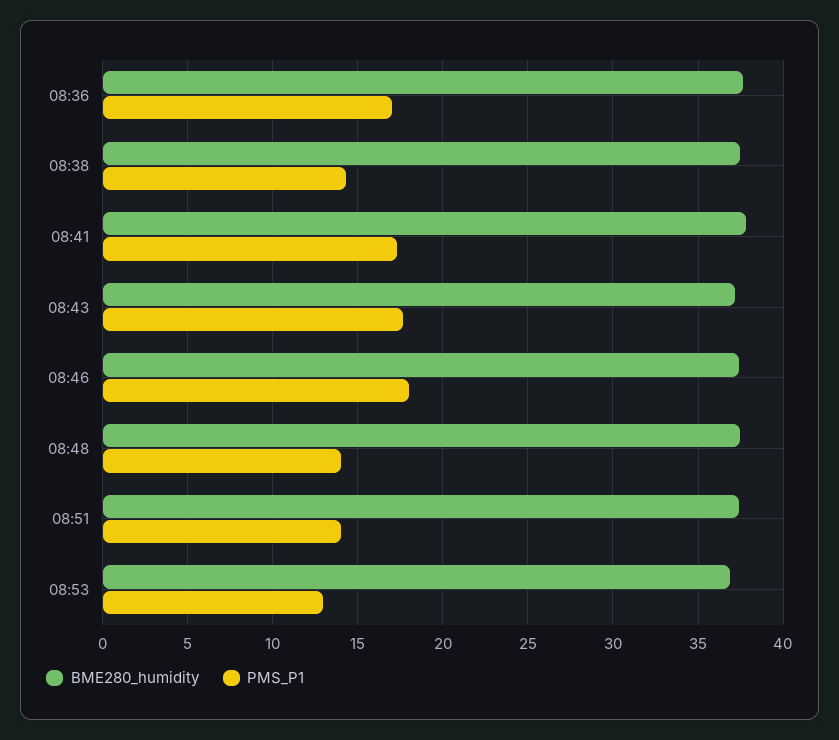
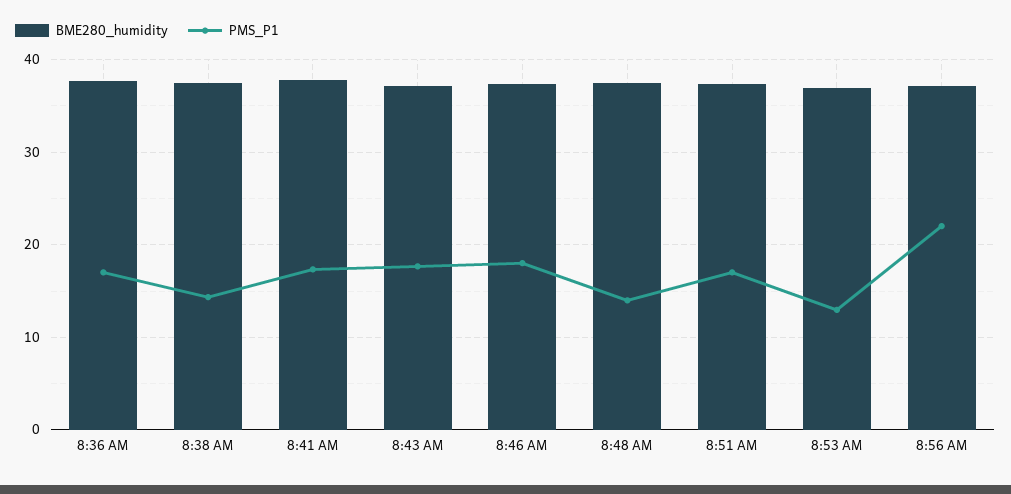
PMS_P1, 08:51: 14 -> 17
BME280_humidity, 8:56 AM: none -> 37
PMS_P1, 8:56 AM: none -> 22

